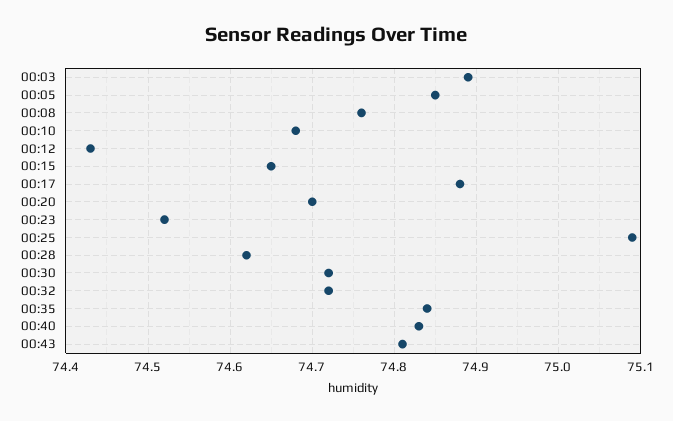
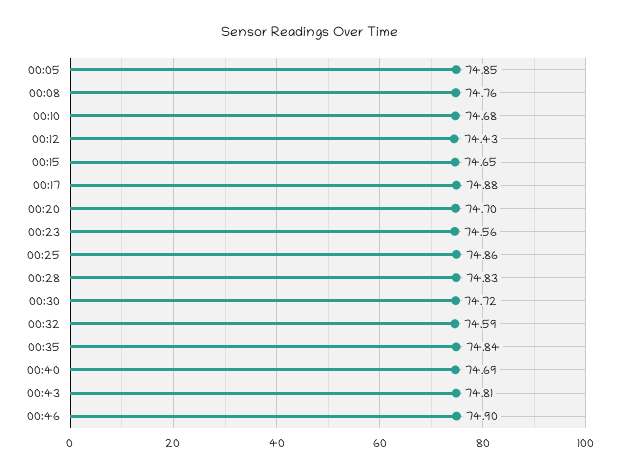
00:03: 74.89 -> none
00:23: 74.52 -> 74.56
00:25: 75.09 -> 74.86
00:28: 74.62 -> 74.83
00:32: 74.72 -> 74.59
00:40: 74.83 -> 74.69
00:46: none -> 74.9

